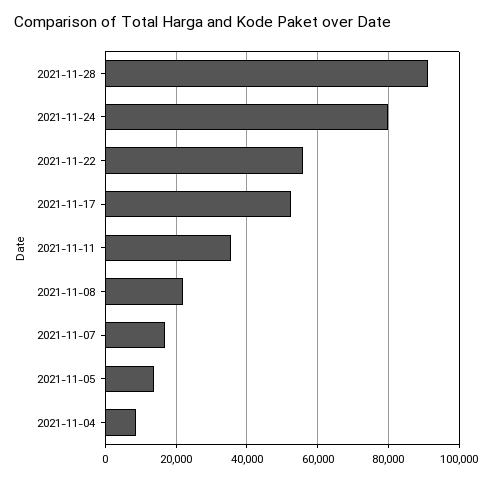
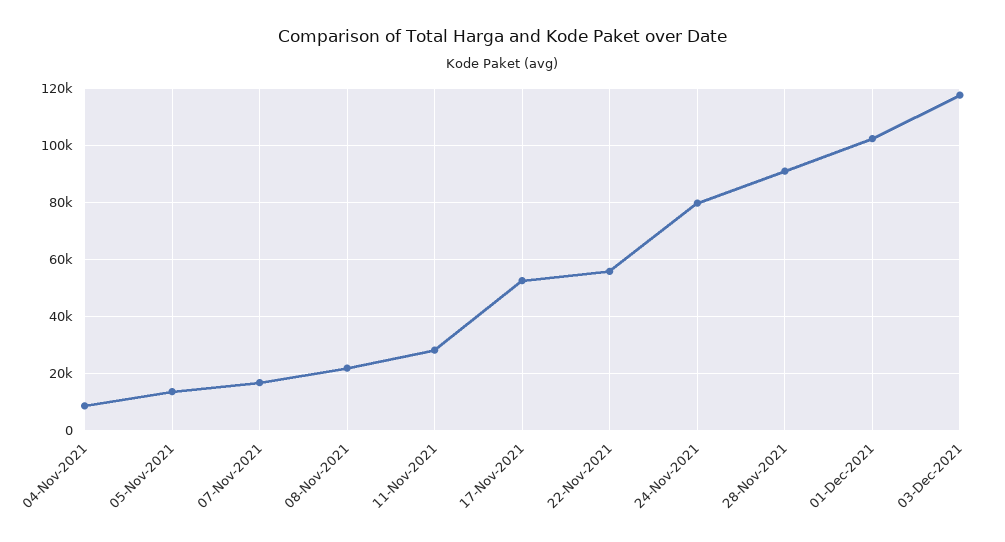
2021-11-11: 36000 -> 27500
01-Dec-2021: none -> 102500
03-Dec-2021: none -> 117500

